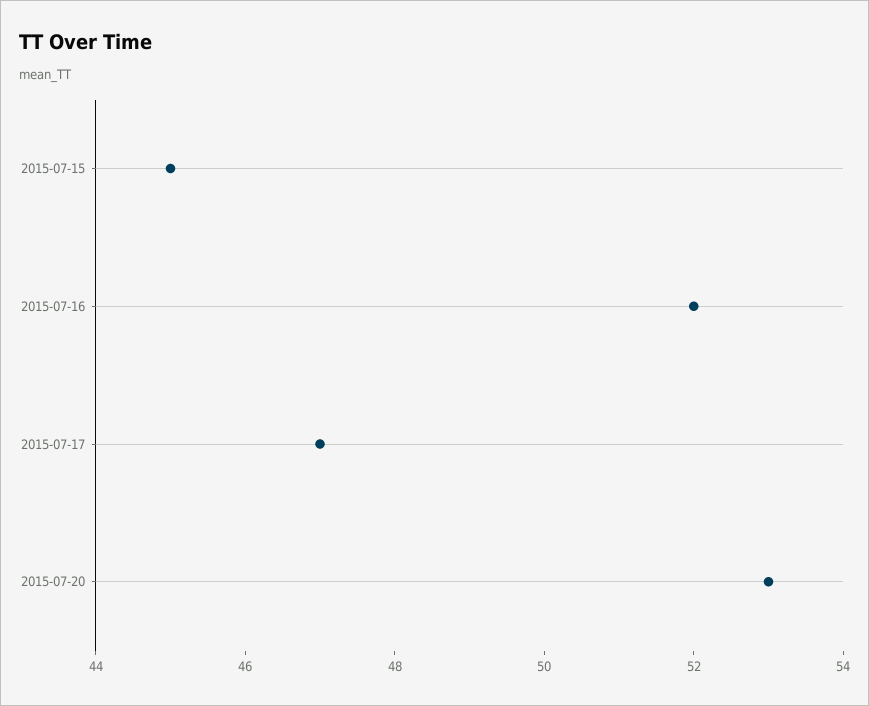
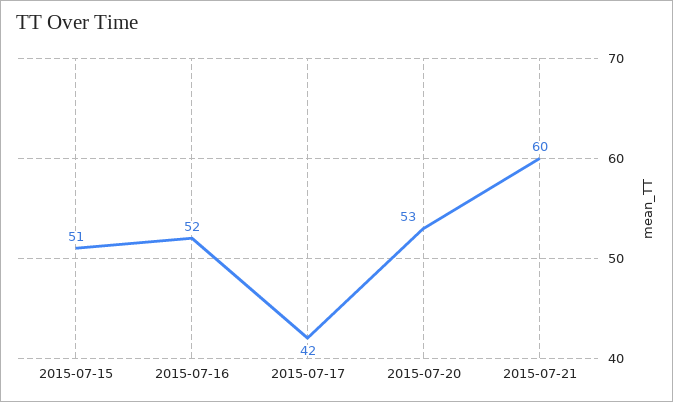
2015-07-15: 45 -> 51
2015-07-17: 47 -> 42
2015-07-21: none -> 60

